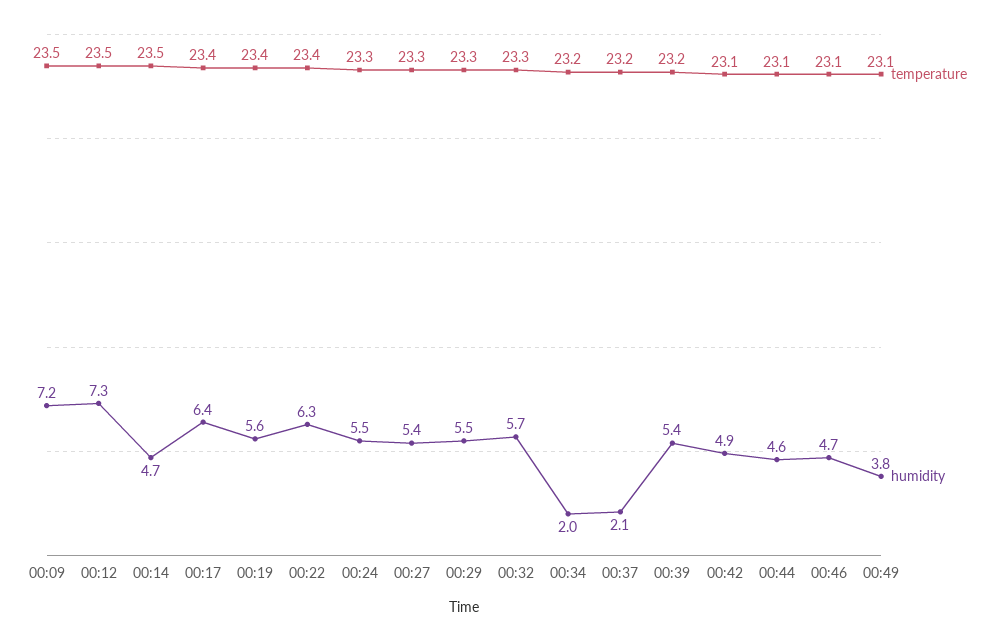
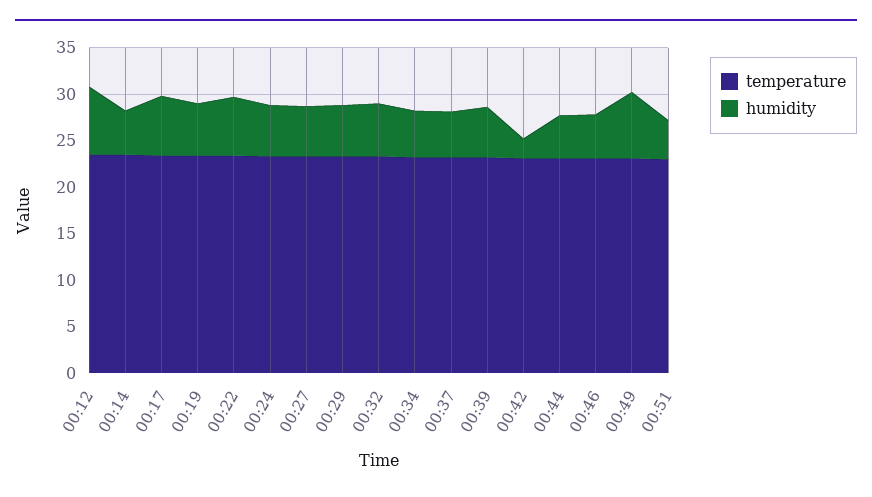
temperature, 00:09: 23.5 -> none
humidity, 00:09: 7.2 -> none
humidity, 00:34: 2 -> 5
humidity, 00:37: 2.1 -> 5
humidity, 00:42: 4.9 -> 2
humidity, 00:49: 3.8 -> 7
temperature, 00:51: none -> 23
humidity, 00:51: none -> 4

